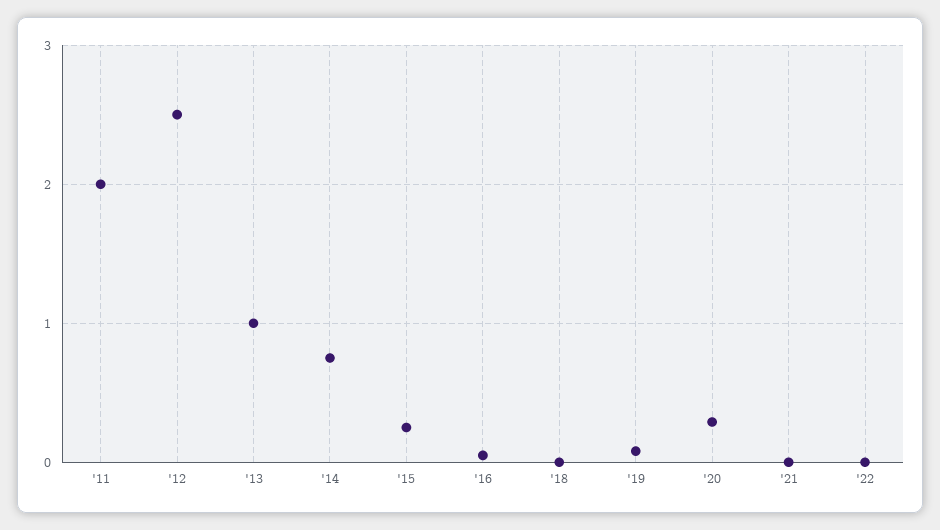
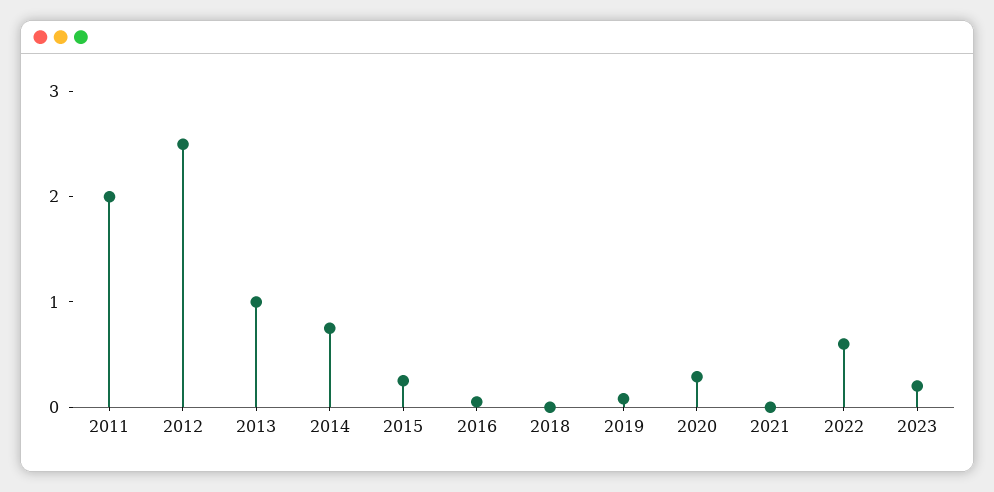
'22: 0 -> 0.6
2023: none -> 0.2

